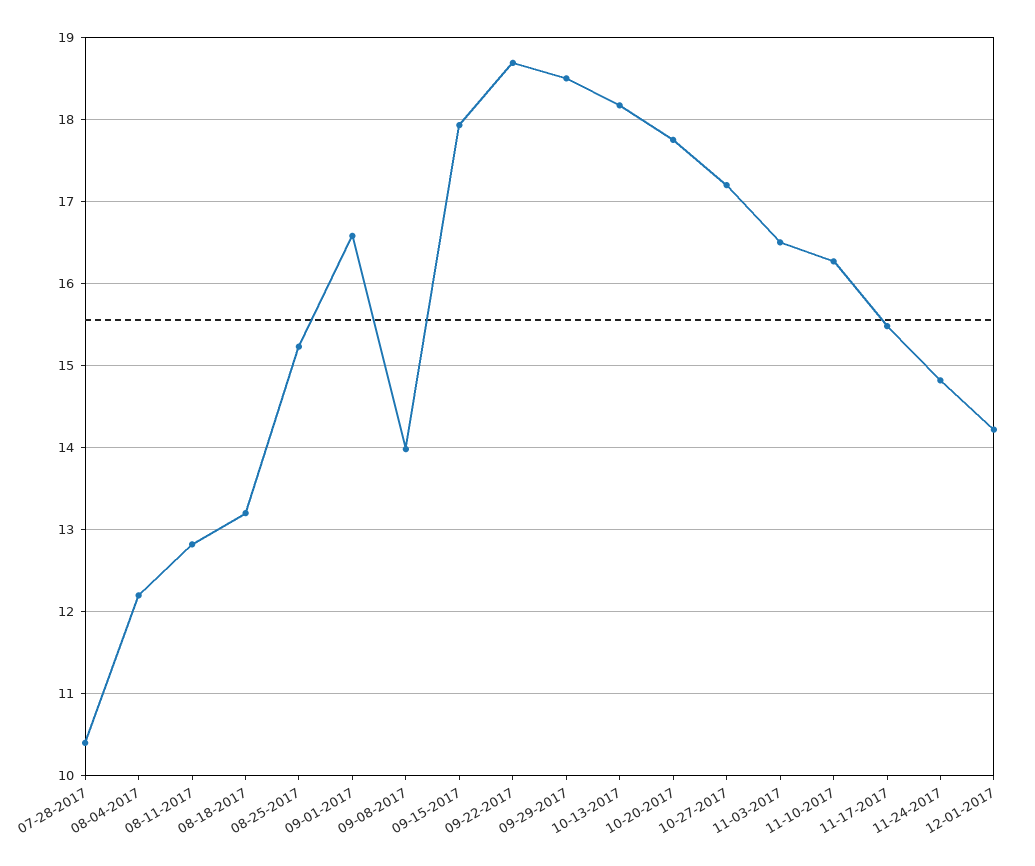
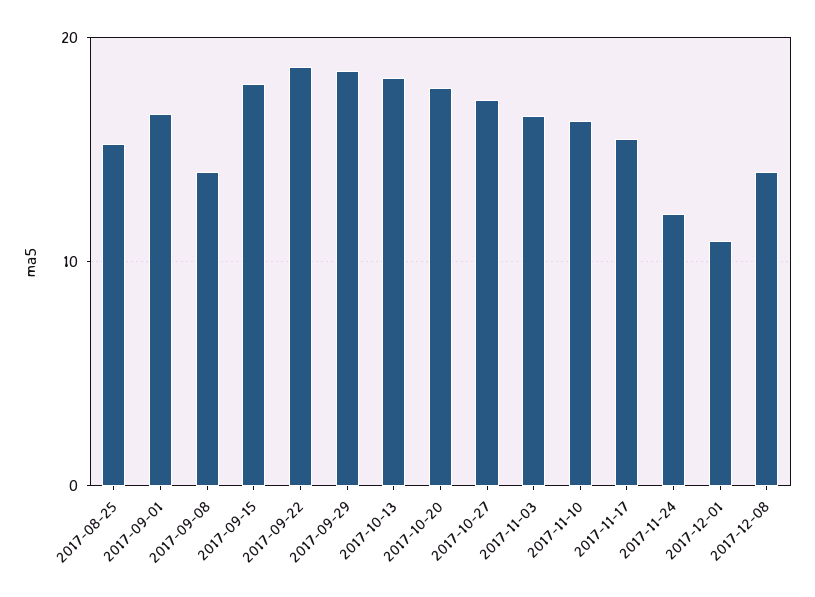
07-28-2017: 10.4 -> none
08-04-2017: 12.2 -> none
08-11-2017: 12.8 -> none
08-18-2017: 13.2 -> none
11-24-2017: 14.8 -> 12
12-01-2017: 14.2 -> 11
2017-12-08: none -> 14

